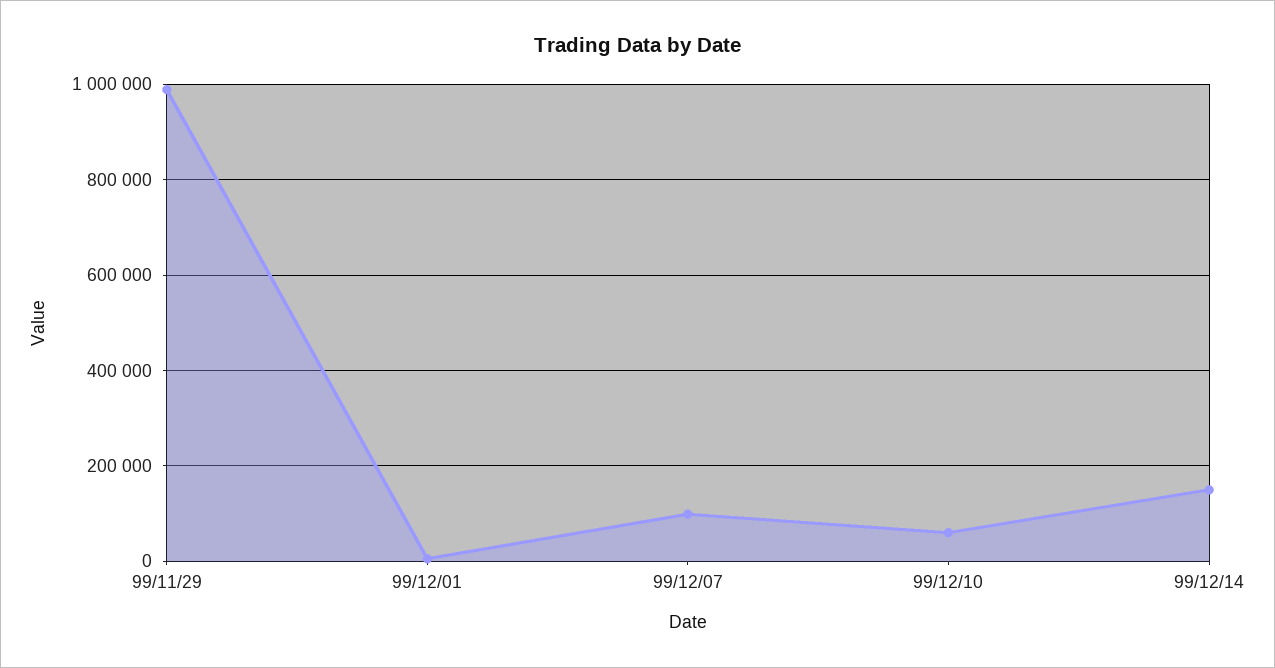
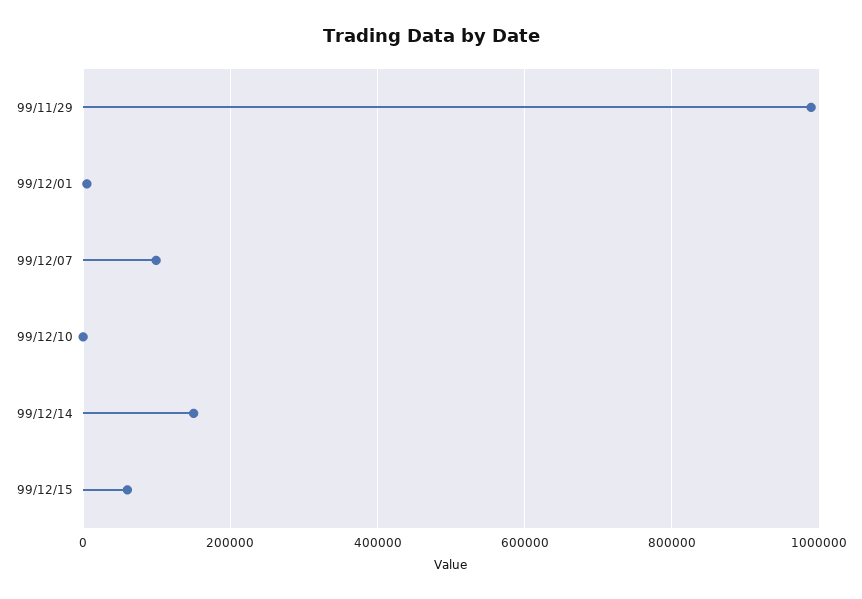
99/12/10: 60000 -> 0
99/12/15: none -> 60000

